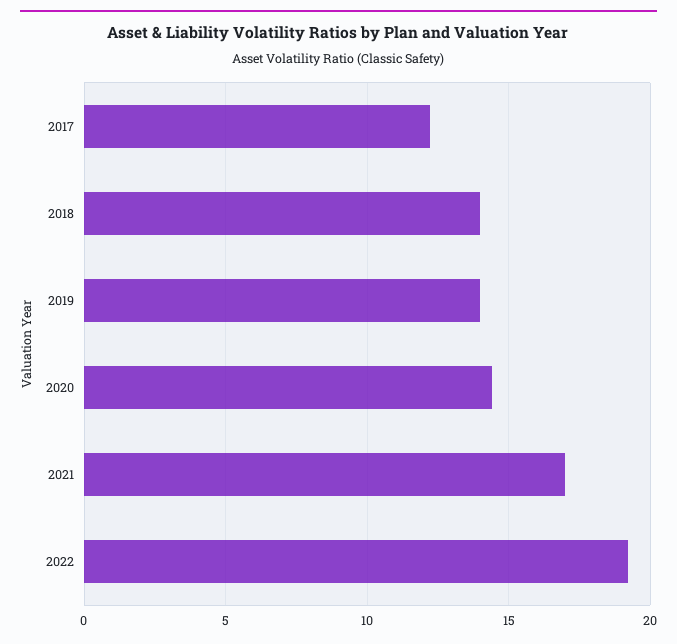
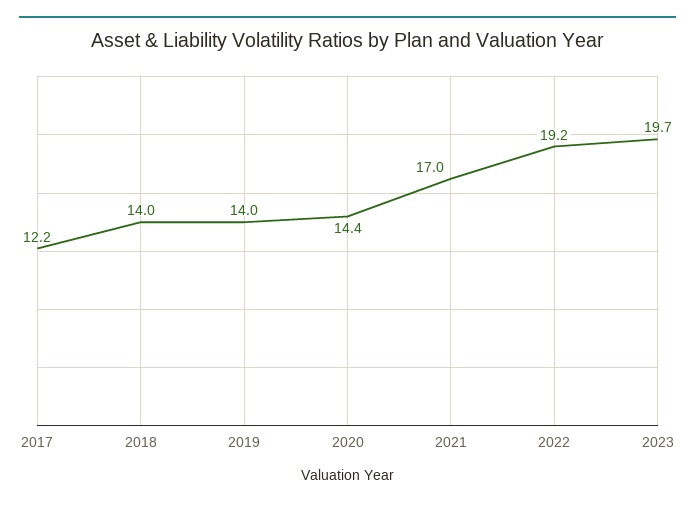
2023: none -> 19.7

